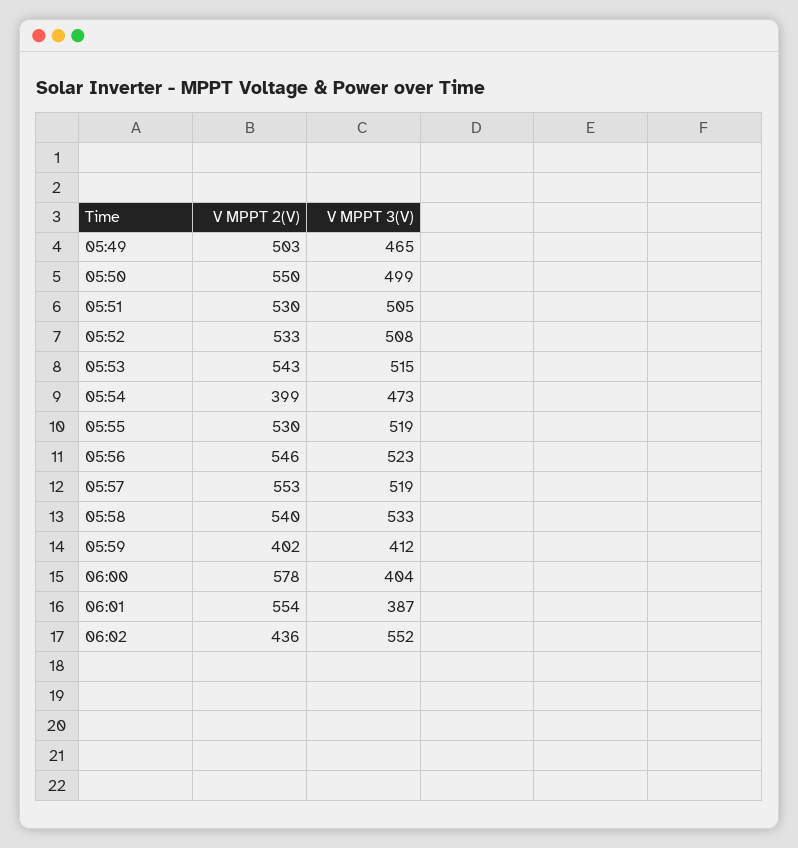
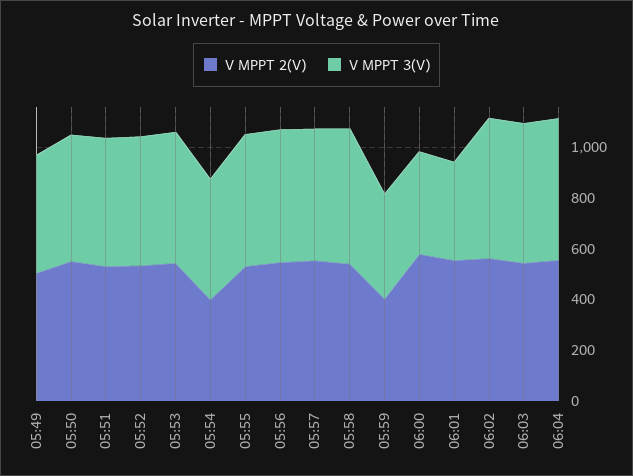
V MPPT 2(V), 06:02: 436 -> 550
V MPPT 2(V), 06:03: none -> 550
V MPPT 3(V), 06:03: none -> 550
V MPPT 2(V), 06:04: none -> 550
V MPPT 3(V), 06:04: none -> 550

